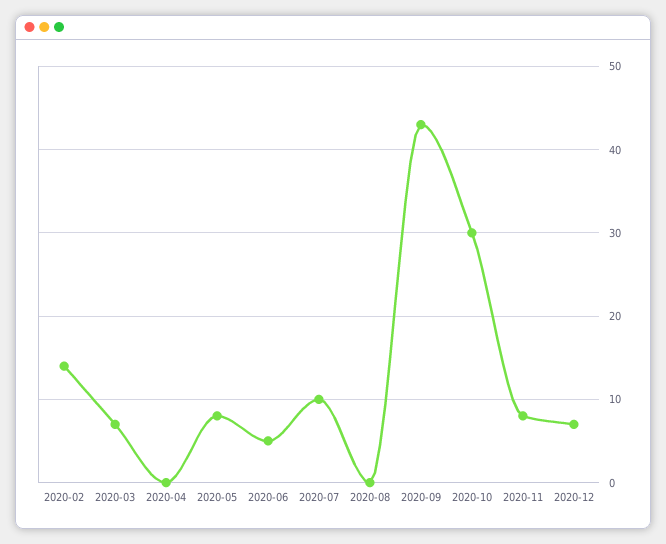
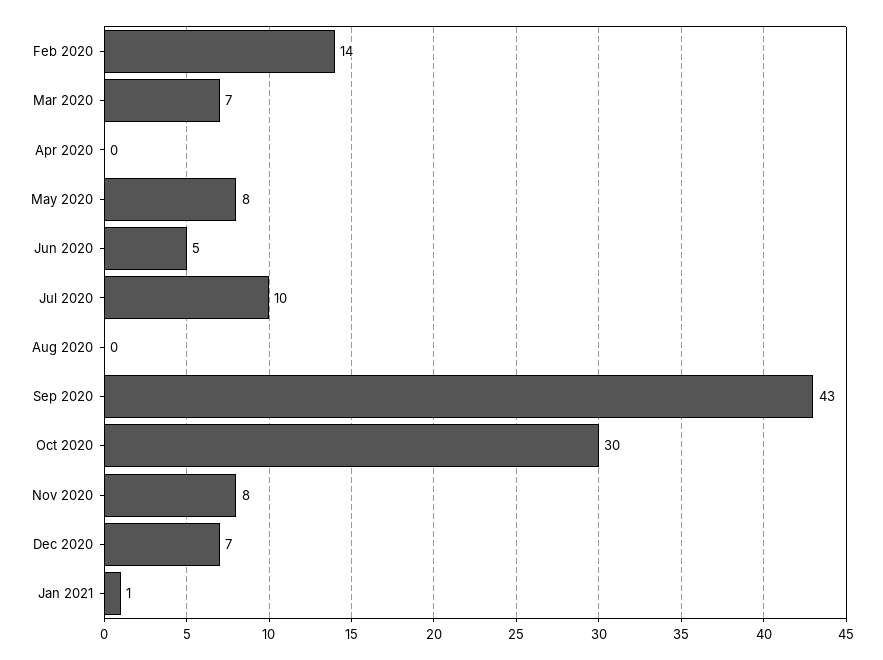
Jan 2021: none -> 1

